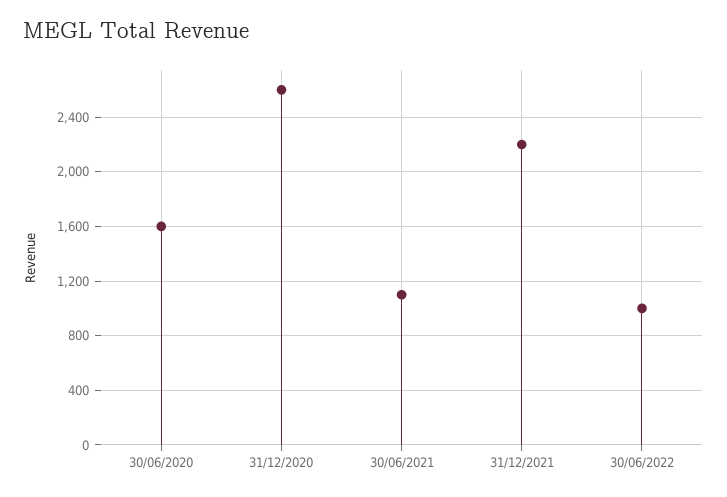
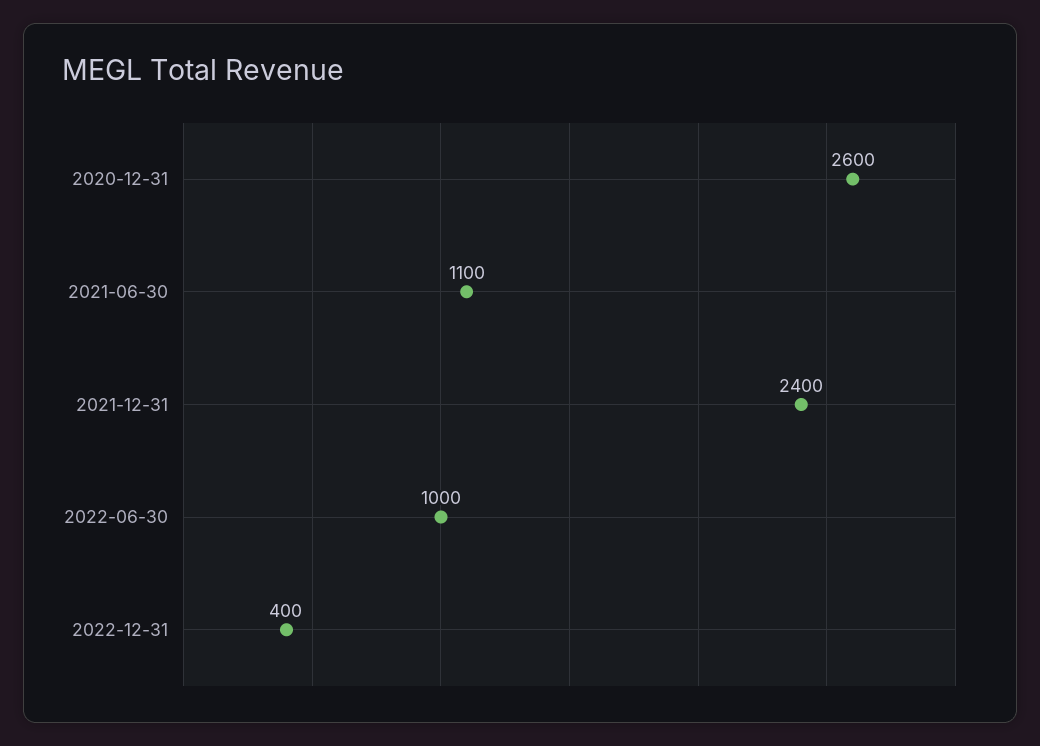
30/06/2020: 1600 -> none
31/12/2021: 2200 -> 2400
2022-12-31: none -> 400

